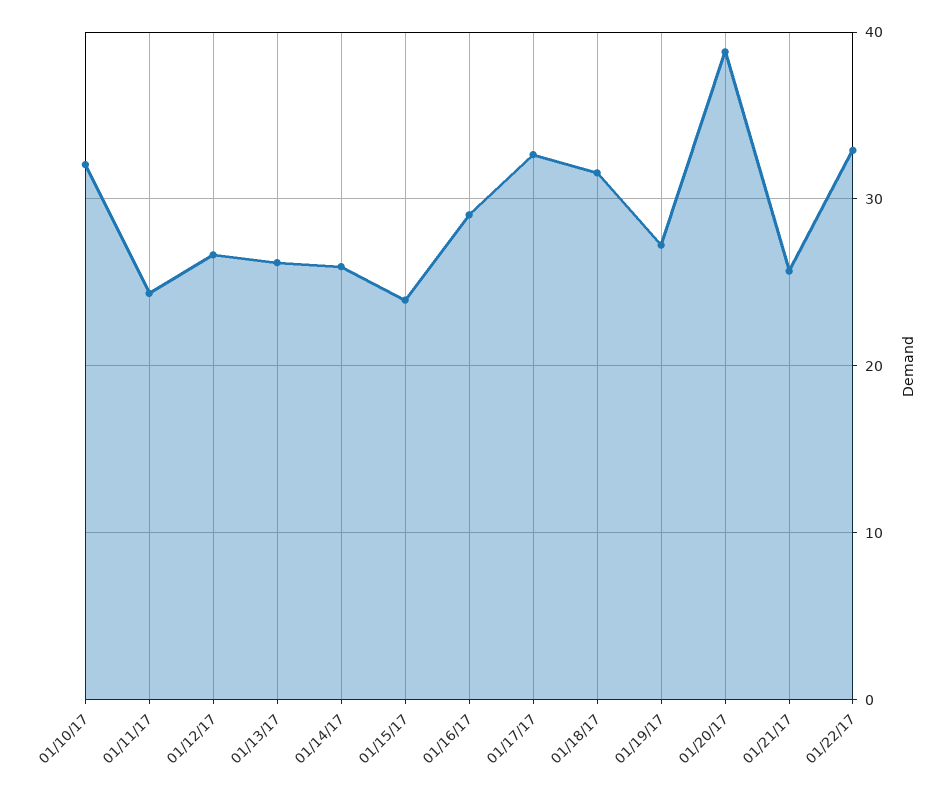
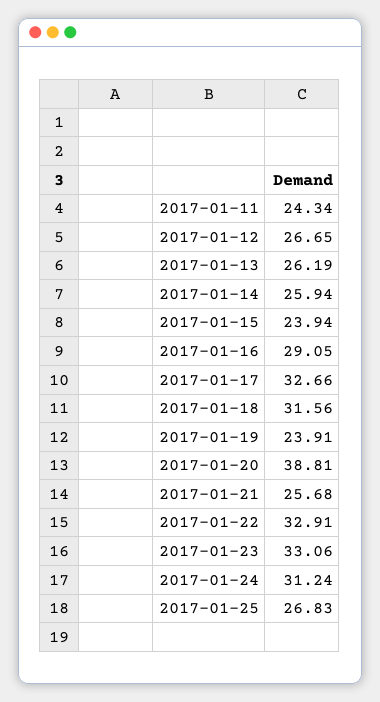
01/10/17: 32 -> none
01/19/17: 27 -> 23.91
2017-01-23: none -> 33.06
2017-01-24: none -> 31.24
2017-01-25: none -> 26.83

